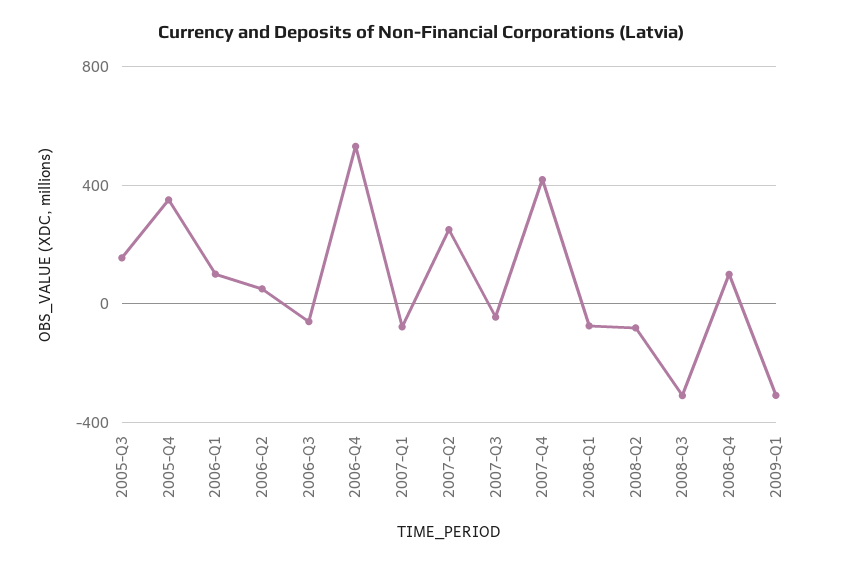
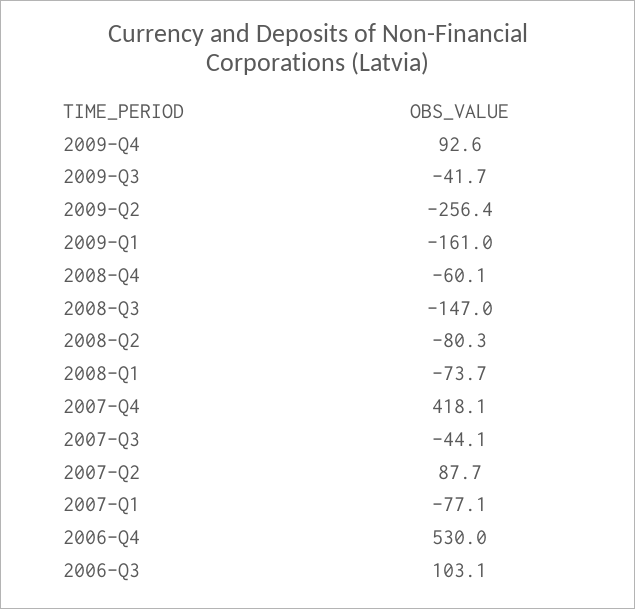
2005-Q3: 150 -> none
2005-Q4: 350 -> none
2006-Q1: 100 -> none
2006-Q2: 50 -> none
2006-Q3: -50 -> 103.1
2007-Q2: 250 -> 87.7
2008-Q3: -300 -> -147
2008-Q4: 100 -> -60.1
2009-Q1: -300 -> -161
2009-Q4: none -> 92.6
2009-Q3: none -> -41.7
2009-Q2: none -> -256.4

